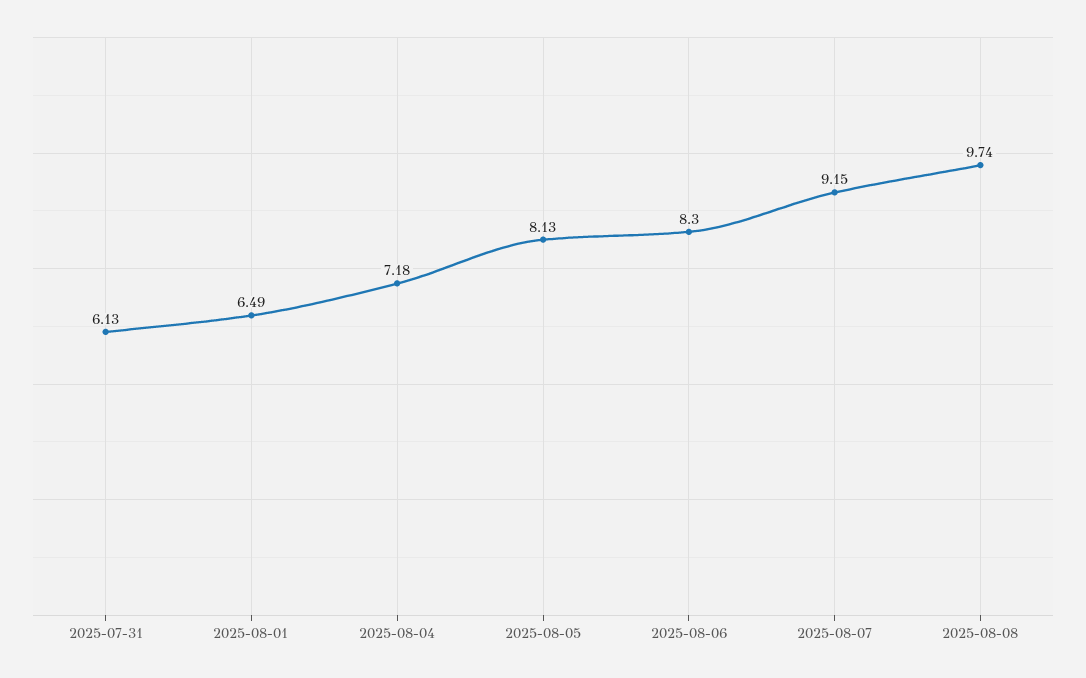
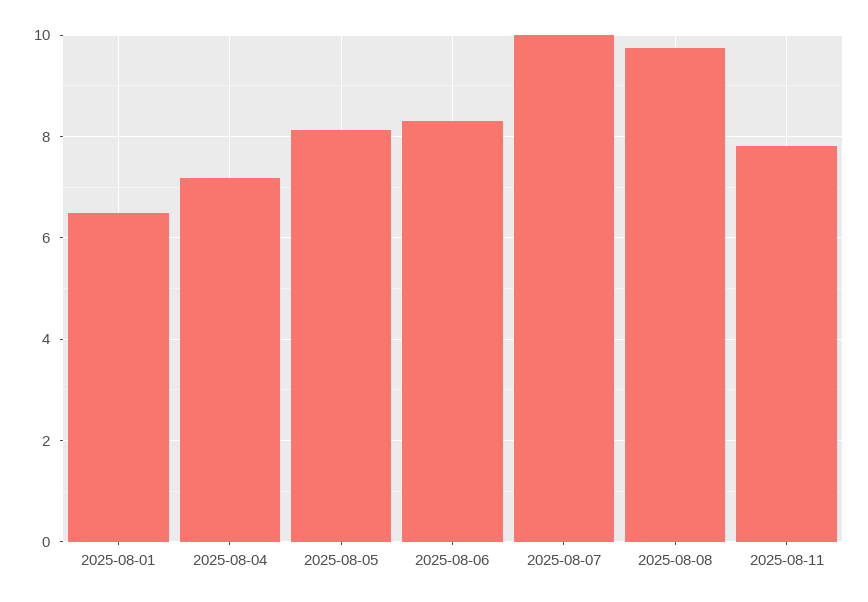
2025-07-31: 6.13 -> none
2025-08-07: 9.15 -> 10
2025-08-11: none -> 7.8

